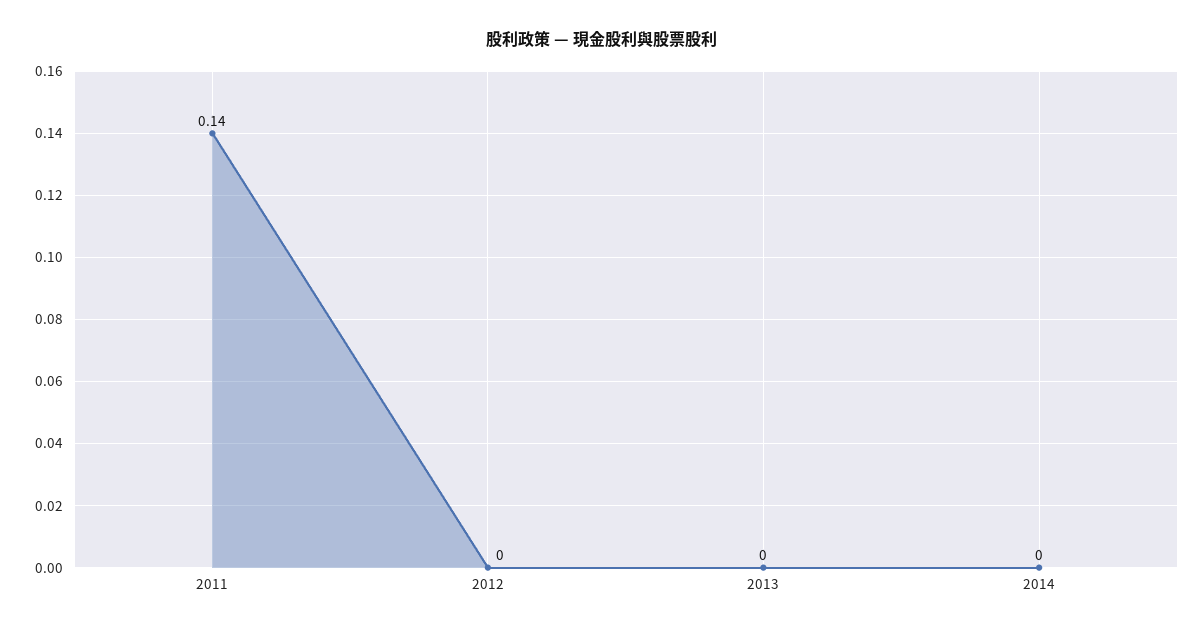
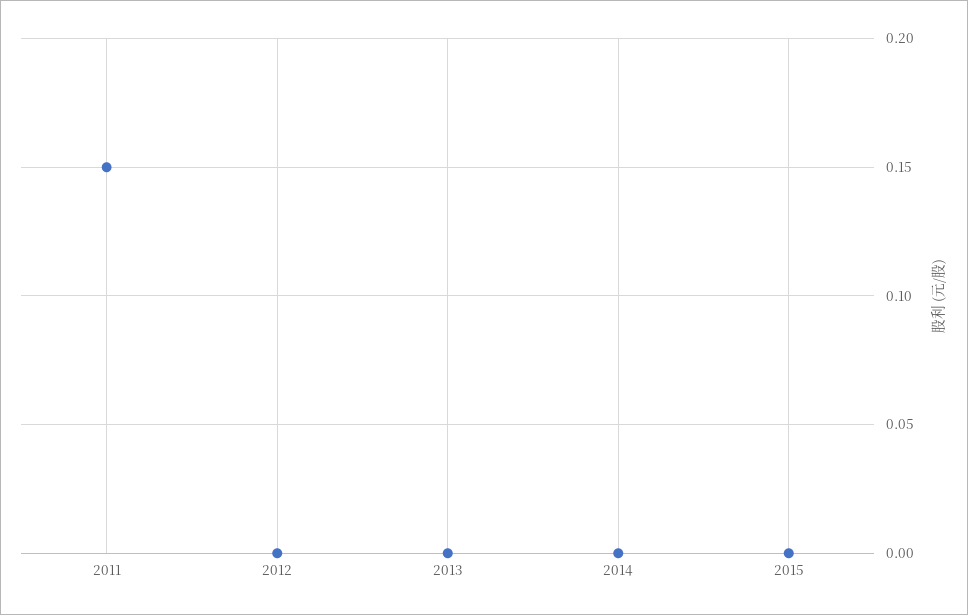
2011: 0.14 -> 0.15
2015: none -> 0

